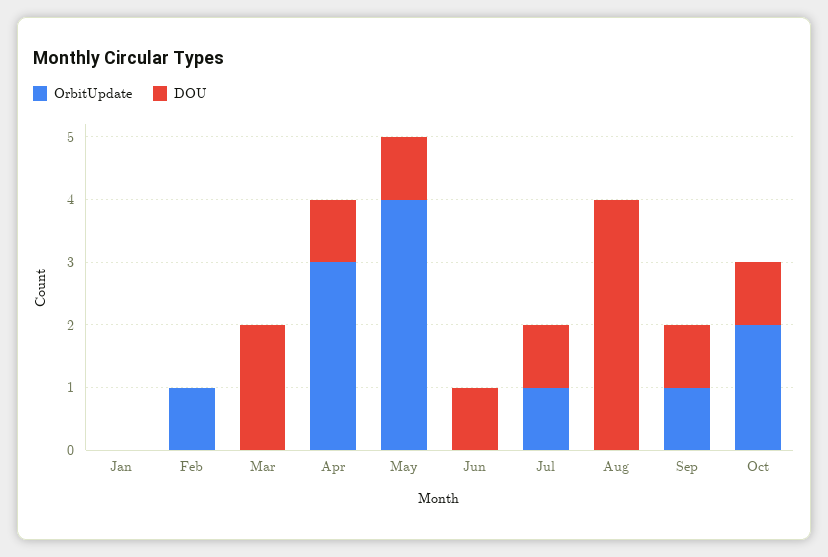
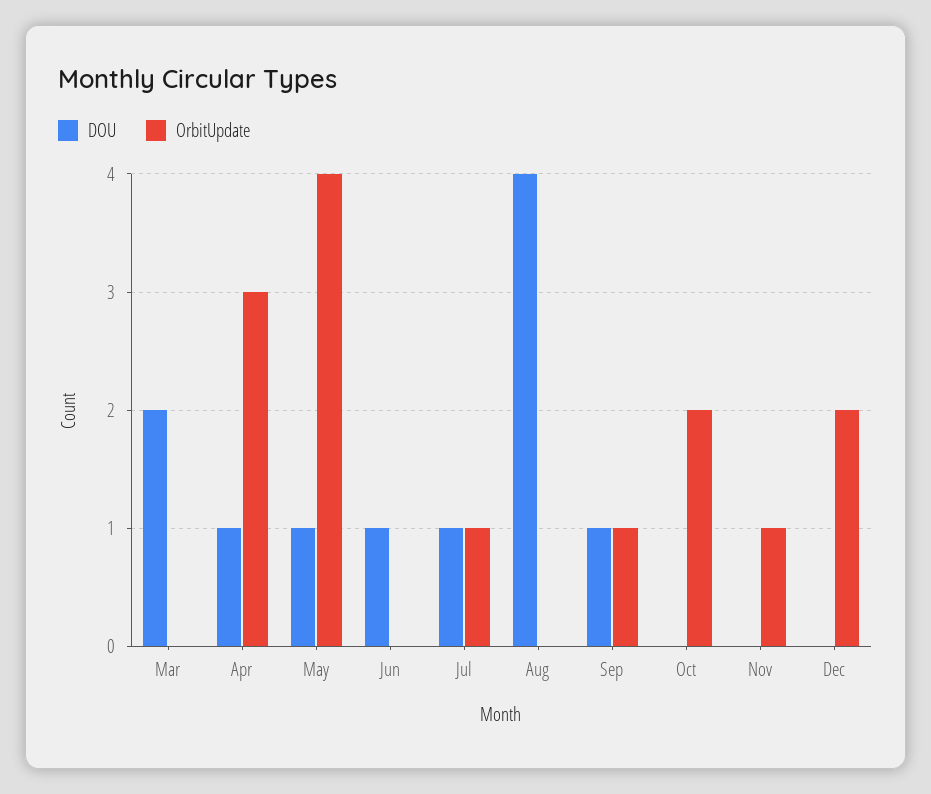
OrbitUpdate, Jan: 0 -> none
DOU, Jan: 0 -> none
OrbitUpdate, Feb: 1 -> none
DOU, Feb: 0 -> none
DOU, Oct: 1 -> 0
DOU, Nov: none -> 0
OrbitUpdate, Nov: none -> 1
DOU, Dec: none -> 0
OrbitUpdate, Dec: none -> 2

